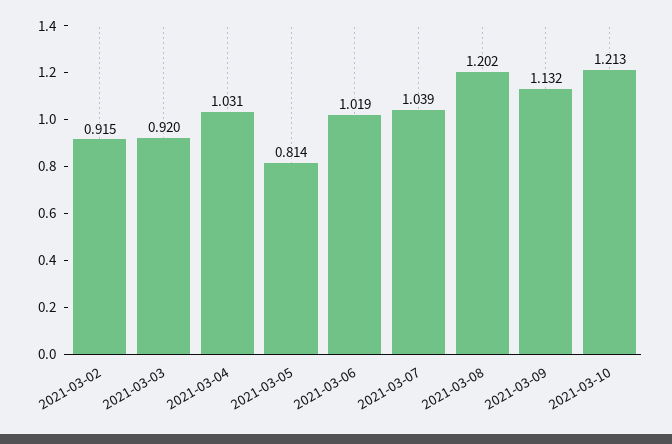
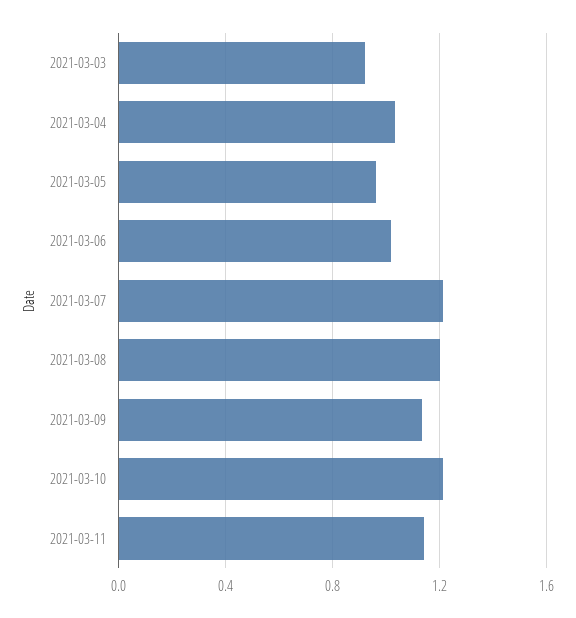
2021-03-02: 0.915 -> none
2021-03-05: 0.814 -> 0.95
2021-03-07: 1.039 -> 1.2
2021-03-11: none -> 1.15

